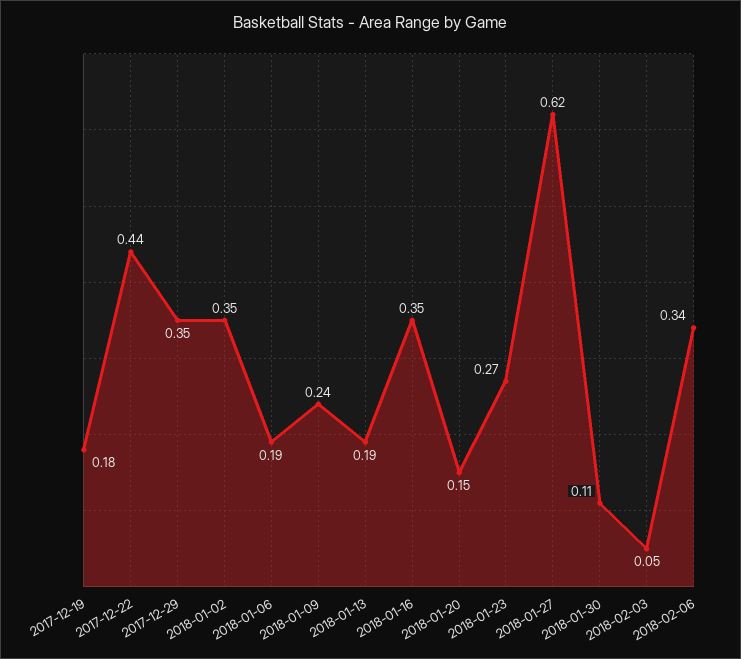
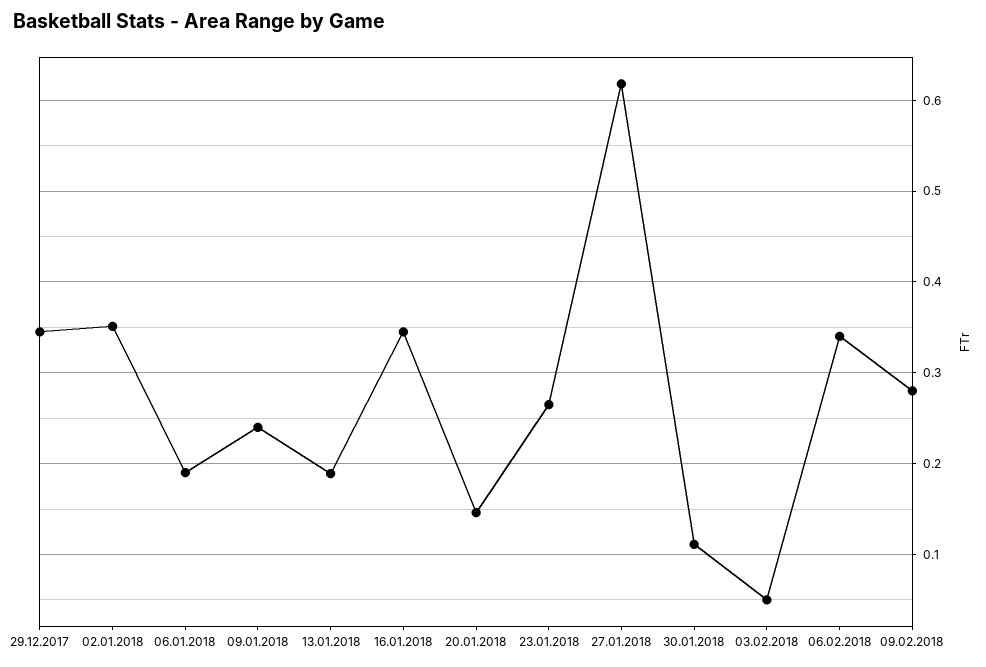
2017-12-19: 0.18 -> none
2017-12-22: 0.44 -> none
09.02.2018: none -> 0.28

